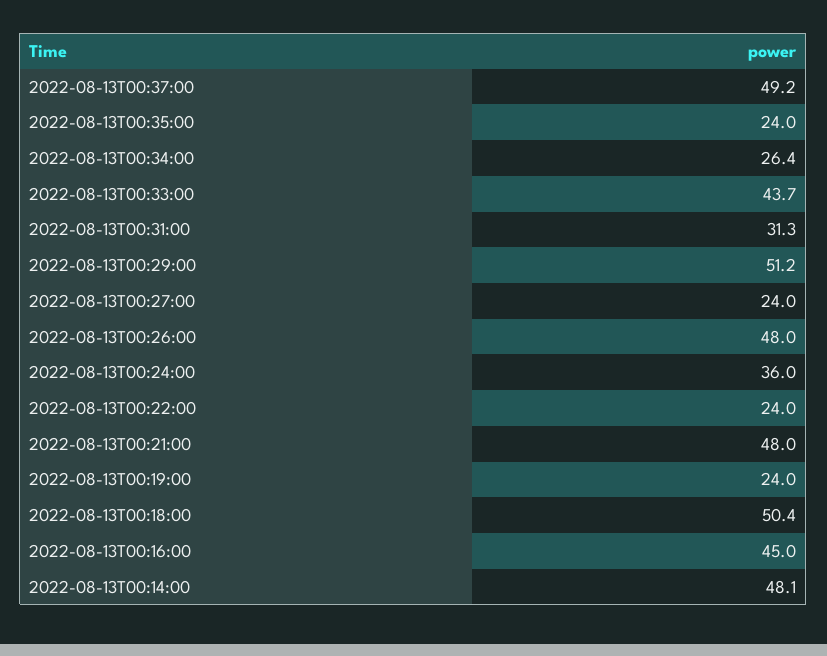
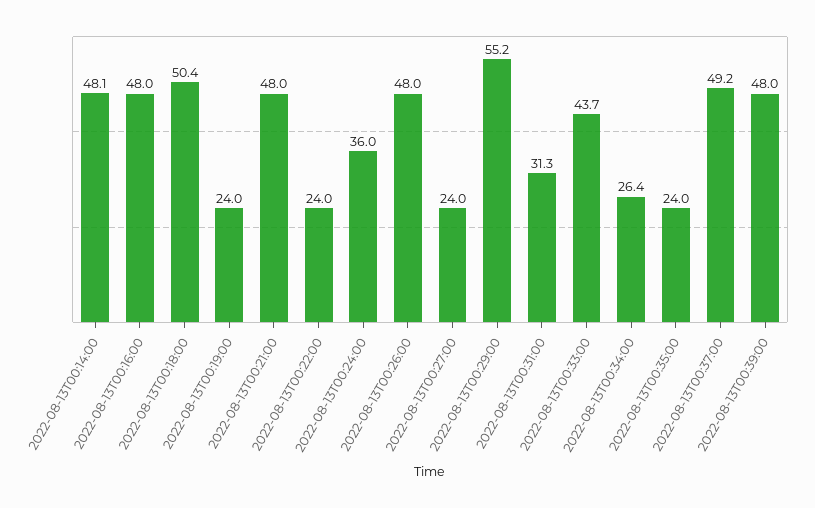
2022-08-13T00:29:00: 51.2 -> 55.2
2022-08-13T00:16:00: 45 -> 48
2022-08-13T00:39:00: none -> 48

